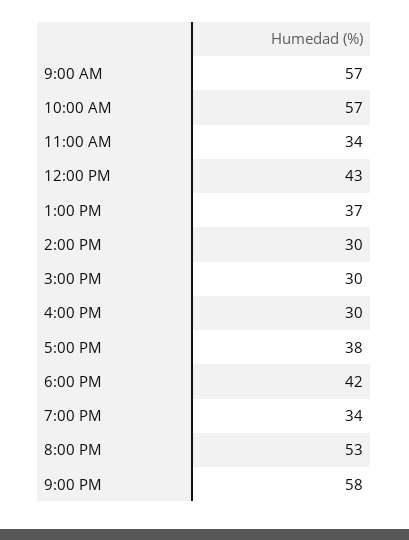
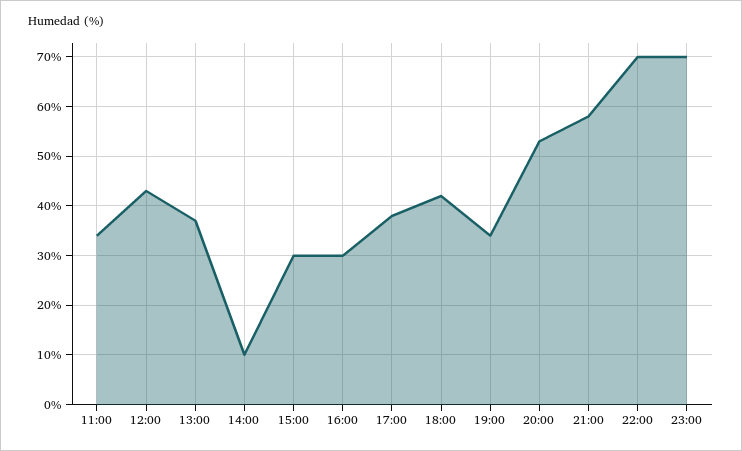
9:00 AM: 57 -> none
10:00 AM: 57 -> none
2:00 PM: 30 -> 10
22:00: none -> 70
23:00: none -> 70

